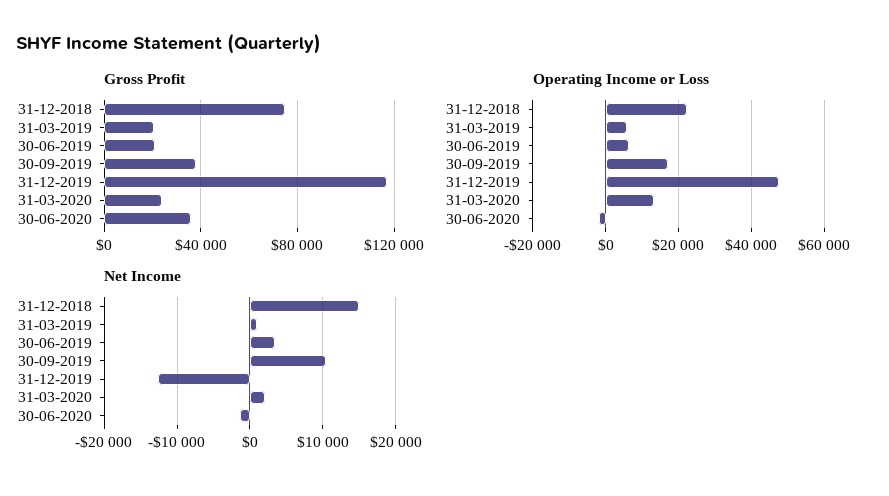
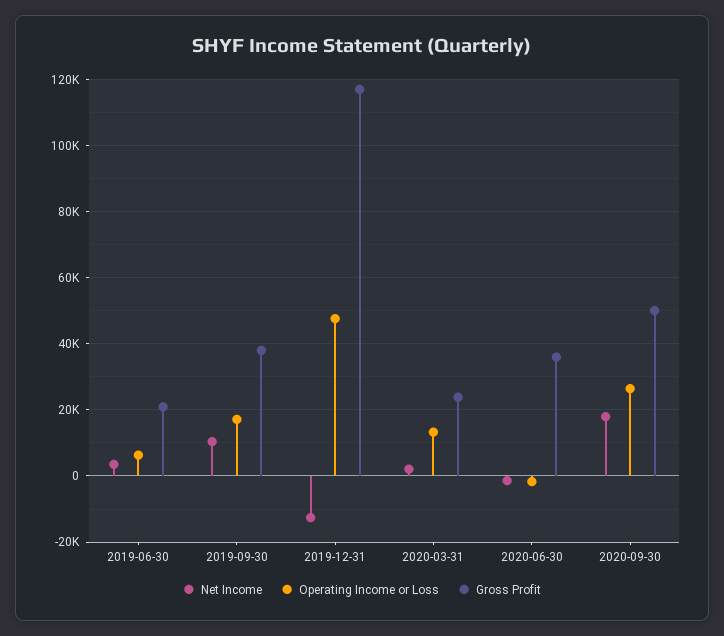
Gross Profit, 31-12-2018: 75000 -> none
Gross Profit, 31-03-2019: 20000 -> none
Operating Income or Loss, 31-12-2018: 22000 -> none
Operating Income or Loss, 31-03-2019: 6000 -> none
Net Income, 31-12-2018: 15000 -> none
Net Income, 31-03-2019: 1000 -> none
Net Income, 2020-09-30: none -> 18000
Operating Income or Loss, 2020-09-30: none -> 26000
Gross Profit, 2020-09-30: none -> 50000

